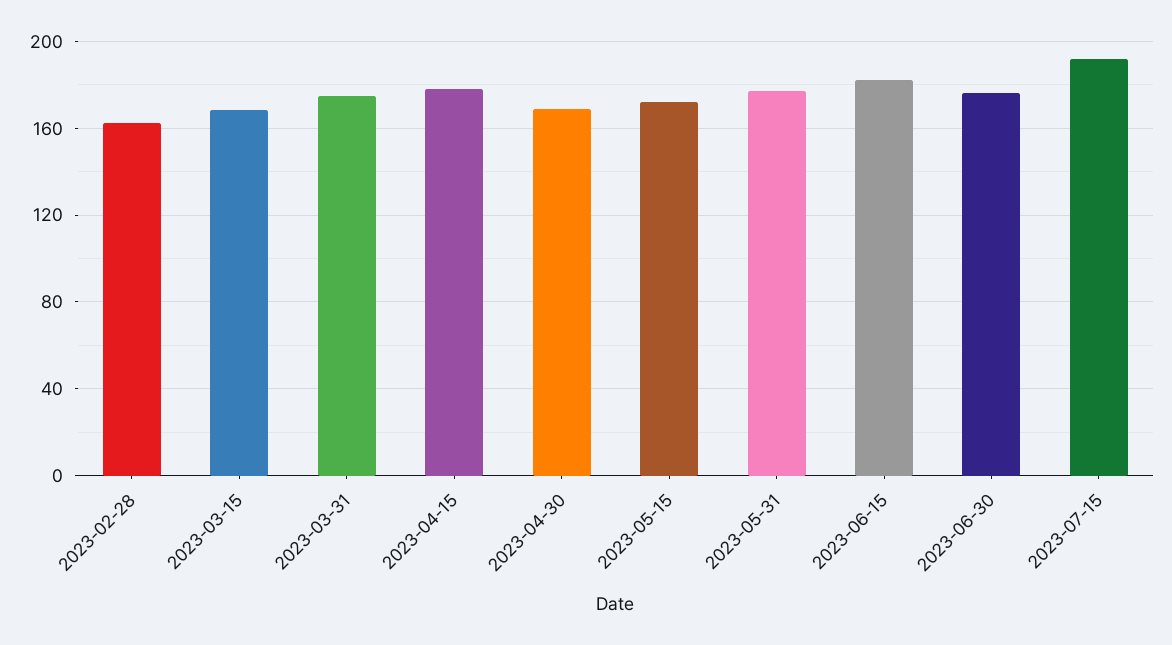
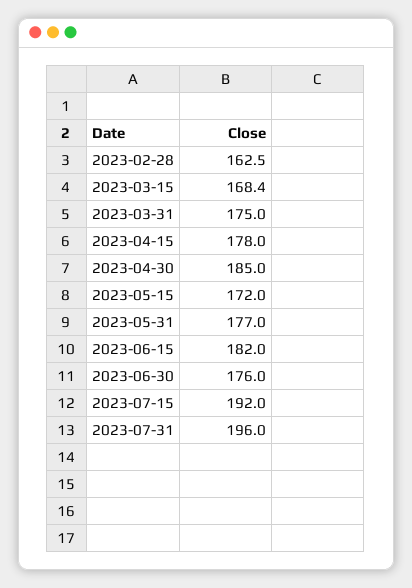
2023-04-30: 170 -> 185
2023-07-31: none -> 196

